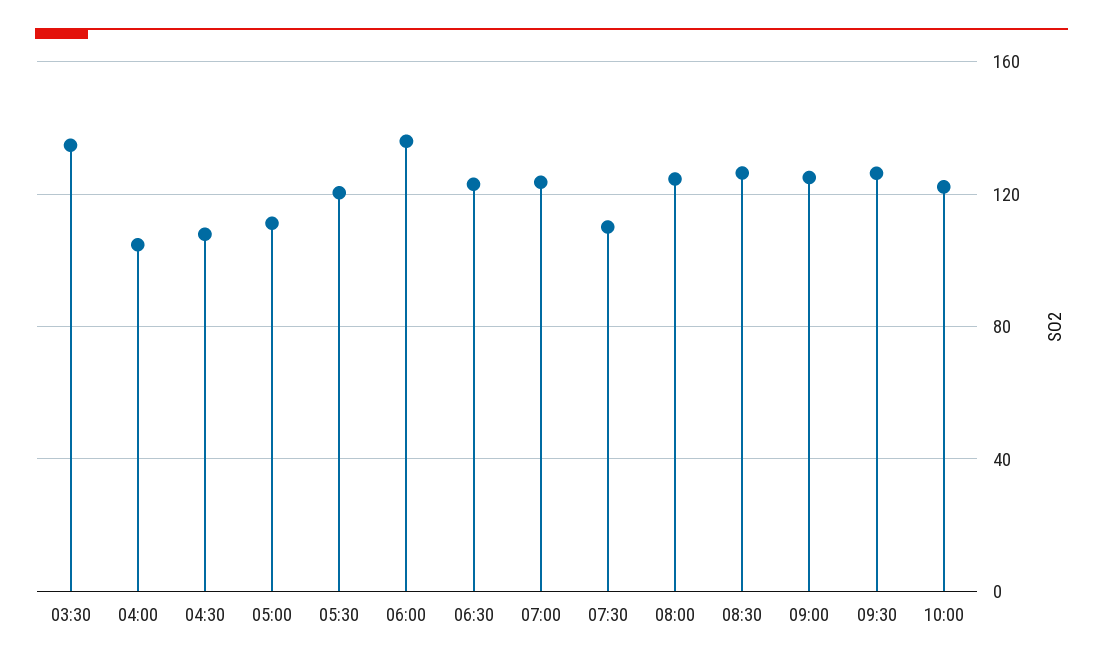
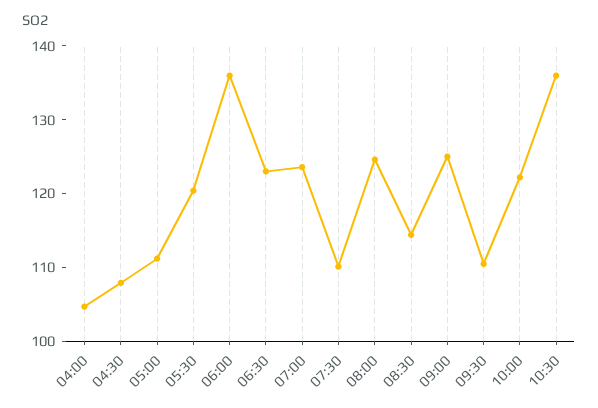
03:30: 135 -> none
08:30: 125 -> 114
09:30: 125 -> 110
10:30: none -> 136

